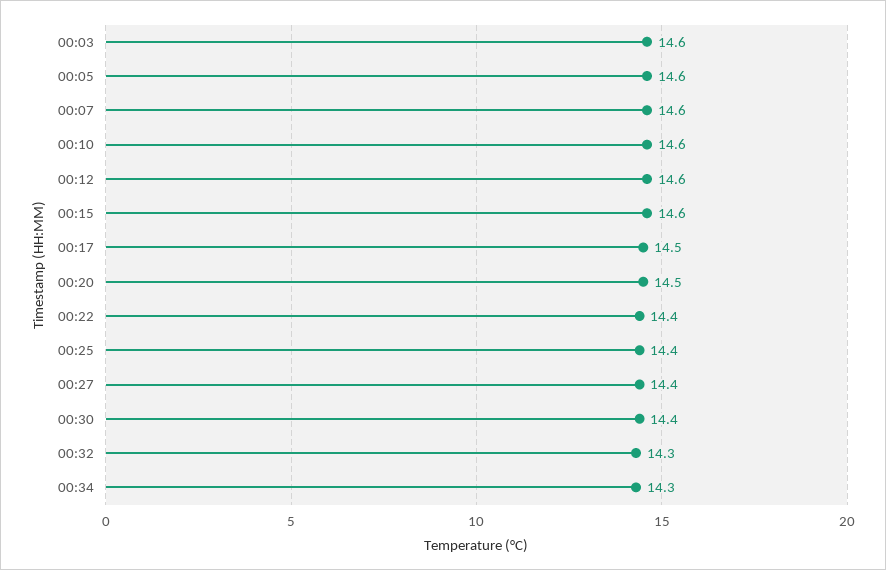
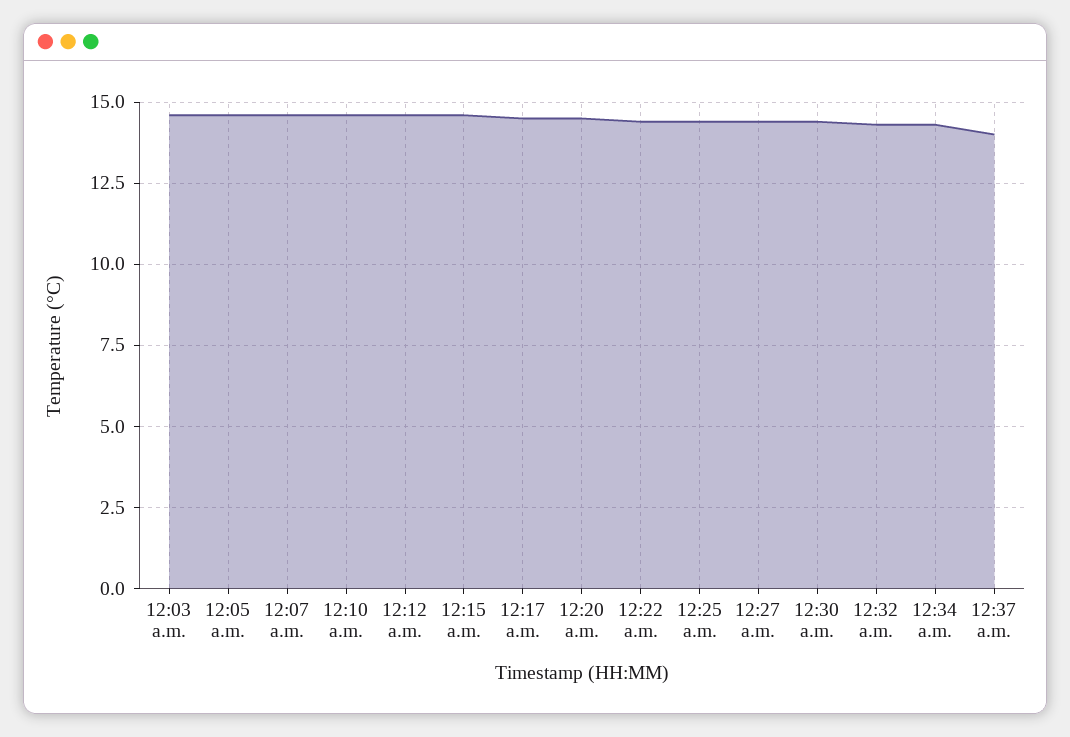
12:37 a.m.: none -> 14

